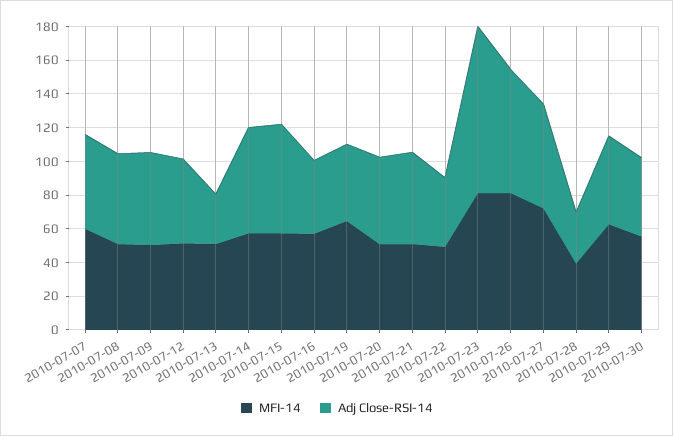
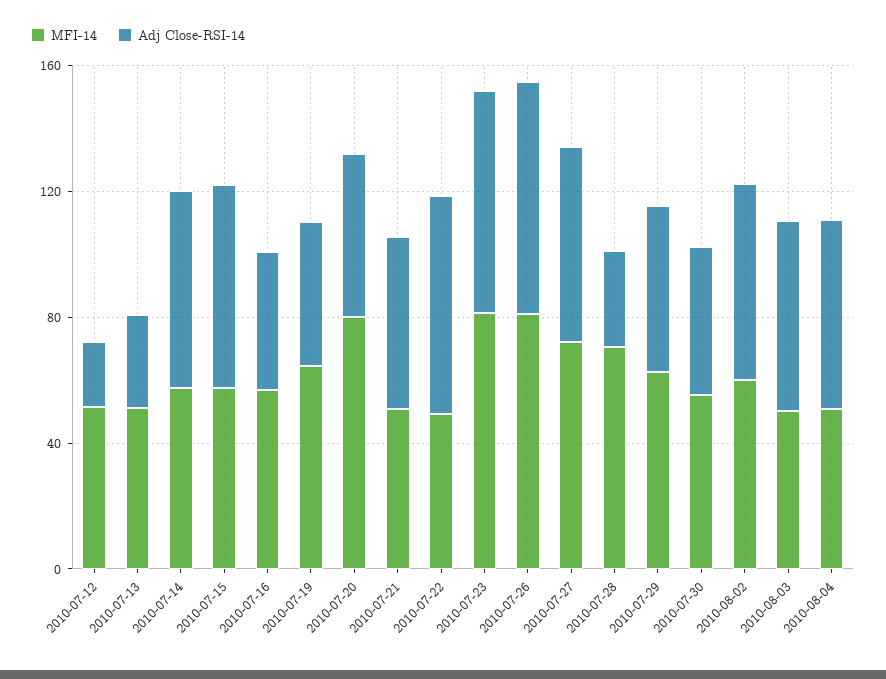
MFI-14, 2010-07-07: 60 -> none
Adj Close-RSI-14, 2010-07-07: 55 -> none
MFI-14, 2010-07-08: 50 -> none
Adj Close-RSI-14, 2010-07-08: 55 -> none
MFI-14, 2010-07-09: 50 -> none
Adj Close-RSI-14, 2010-07-09: 55 -> none
Adj Close-RSI-14, 2010-07-12: 50 -> 20
MFI-14, 2010-07-20: 50 -> 80
Adj Close-RSI-14, 2010-07-22: 40 -> 70
Adj Close-RSI-14, 2010-07-23: 100 -> 70
MFI-14, 2010-07-28: 40 -> 70
MFI-14, 2010-08-02: none -> 60
Adj Close-RSI-14, 2010-08-02: none -> 60
MFI-14, 2010-08-03: none -> 50
Adj Close-RSI-14, 2010-08-03: none -> 60
MFI-14, 2010-08-04: none -> 50
Adj Close-RSI-14, 2010-08-04: none -> 60

